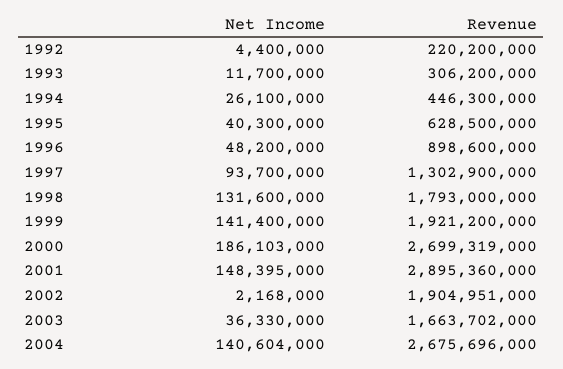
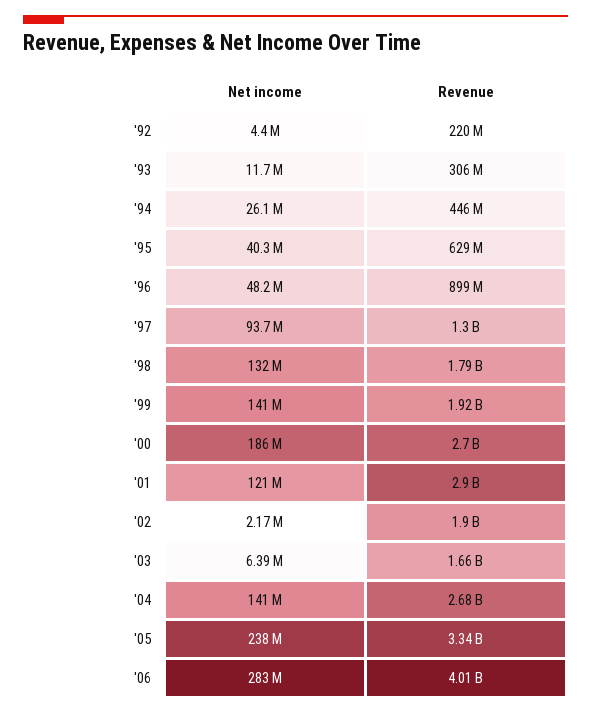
Net Income, 2001: 148395000 -> 121000000
Net Income, 2003: 36330000 -> 6390000
Net Income, '05: none -> 238000000
Revenue, '05: none -> 3340000000
Net Income, '06: none -> 283000000
Revenue, '06: none -> 4010000000

